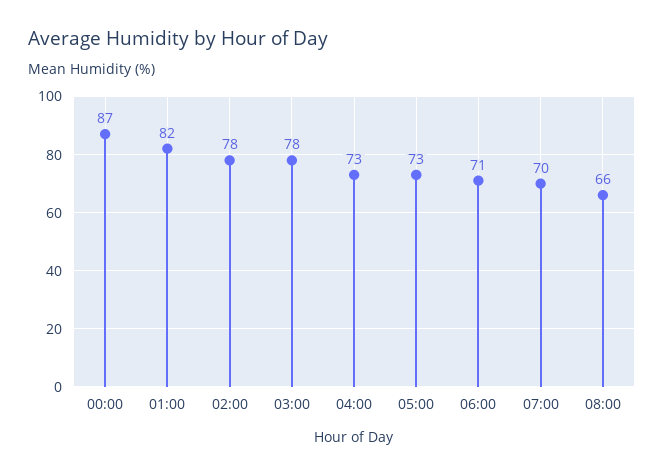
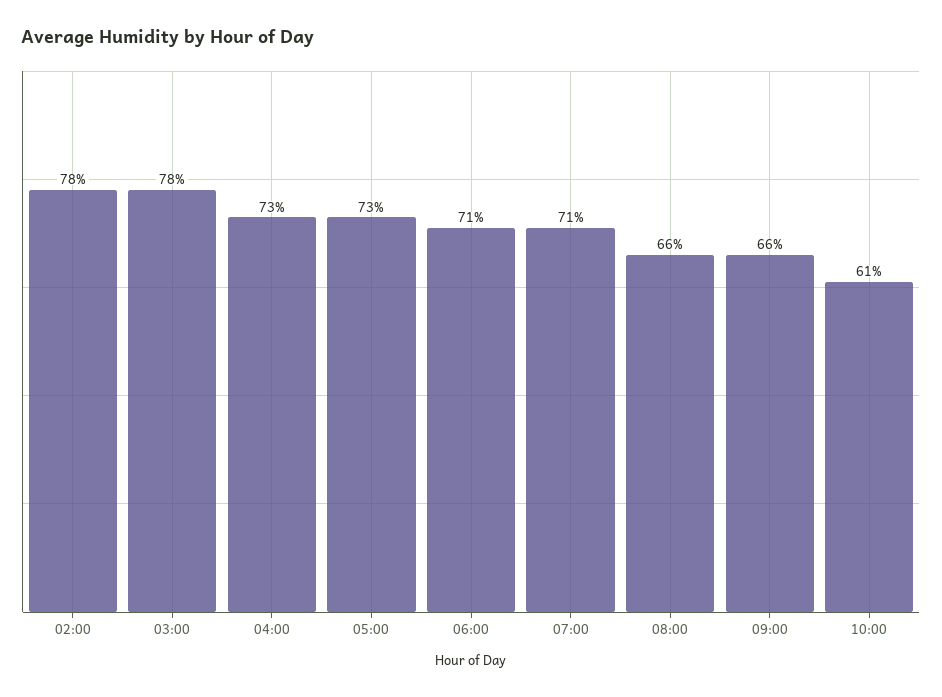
00:00: 87 -> none
01:00: 82 -> none
07:00: 70 -> 71
09:00: none -> 66
10:00: none -> 61

